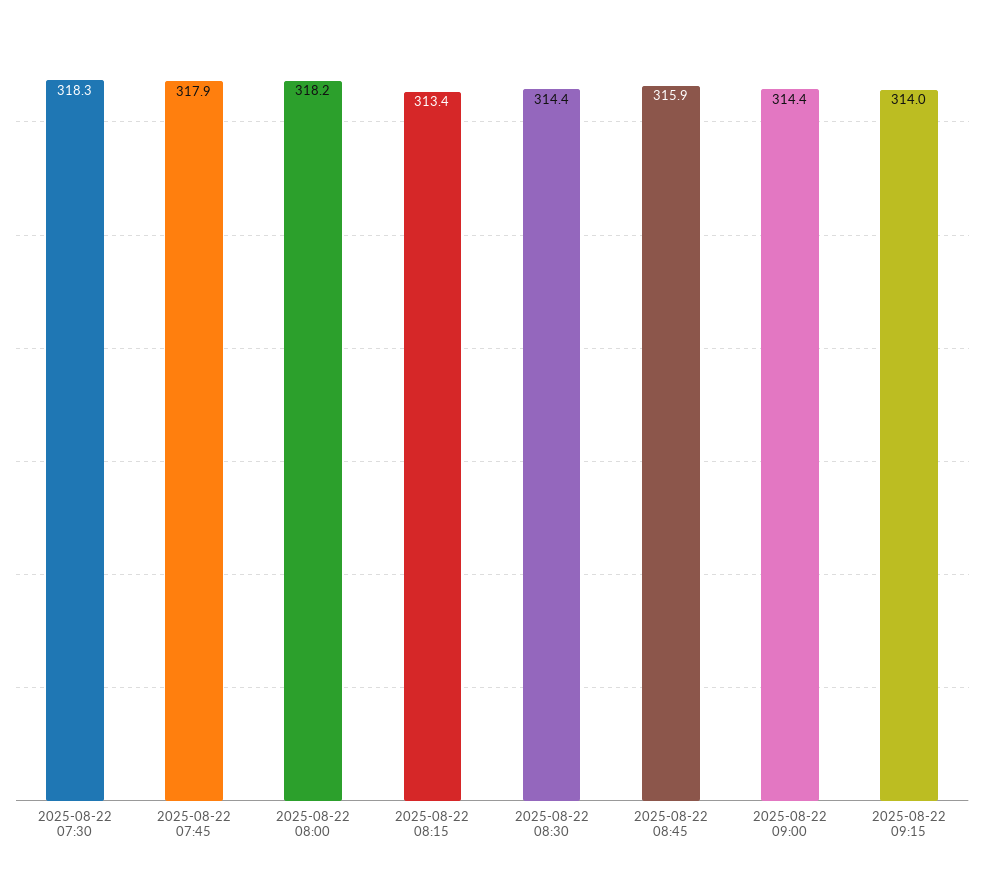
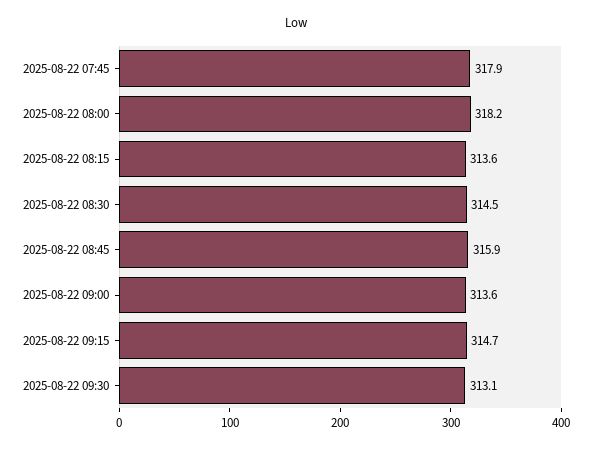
2025-08-22 07:30: 318.3 -> none
2025-08-22 08:15: 313.4 -> 313.6
2025-08-22 08:30: 314.4 -> 314.5
2025-08-22 09:00: 314.4 -> 313.6
2025-08-22 09:15: 314 -> 314.7
2025-08-22 09:30: none -> 313.1

